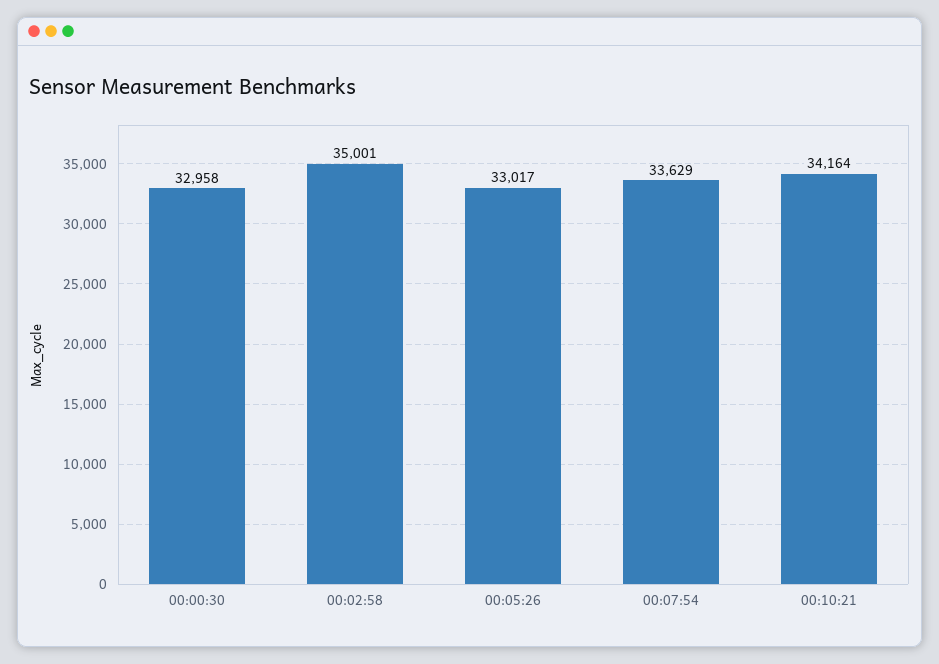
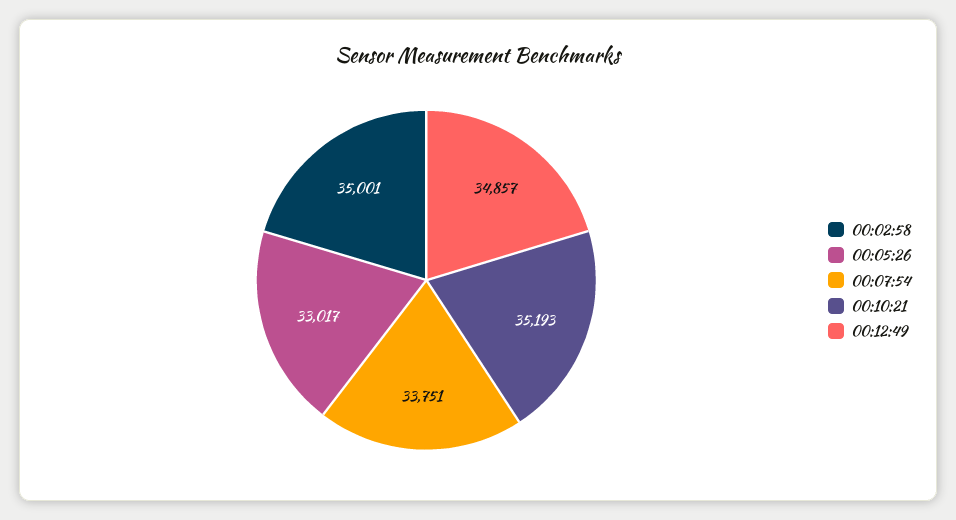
00:00:30: 32958 -> none
00:07:54: 33629 -> 33751
00:10:21: 34164 -> 35193
00:12:49: none -> 34857

